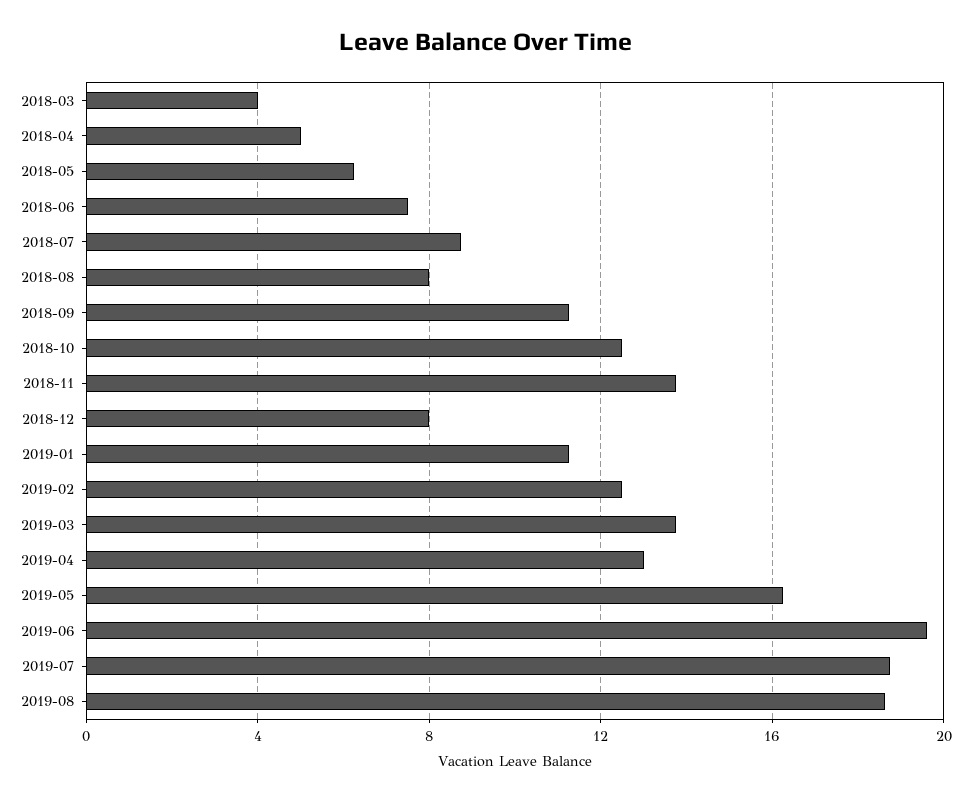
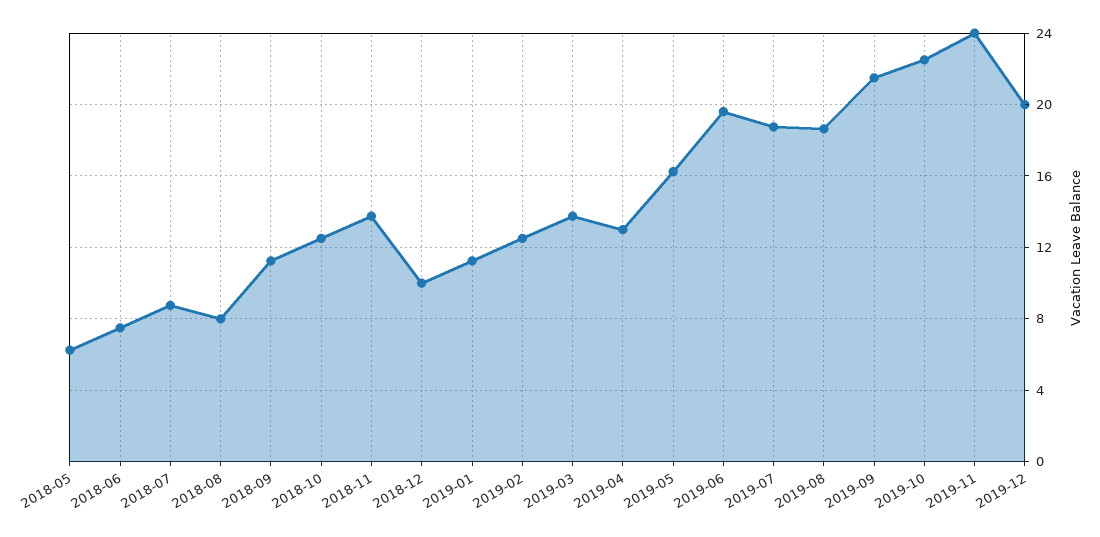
2018-03: 4 -> none
2018-04: 5 -> none
2018-12: 8 -> 10
2019-09: none -> 21.5
2019-10: none -> 22.5
2019-11: none -> 24
2019-12: none -> 20

